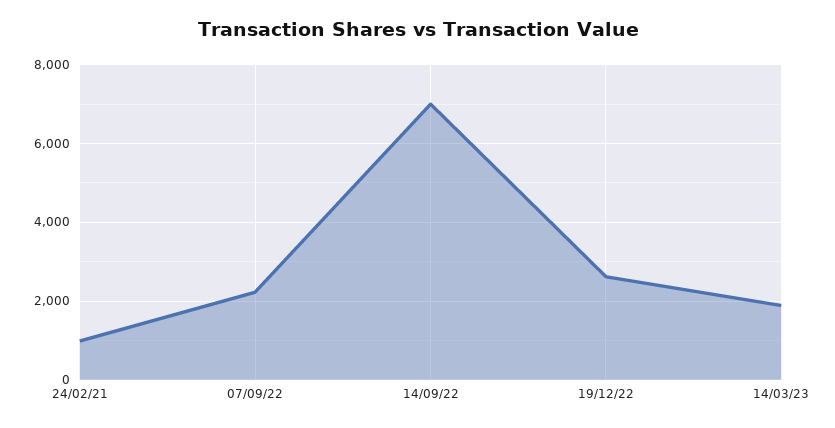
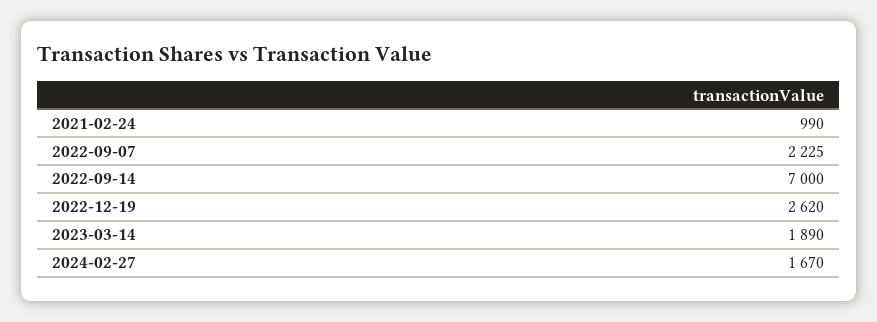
2024-02-27: none -> 1670

